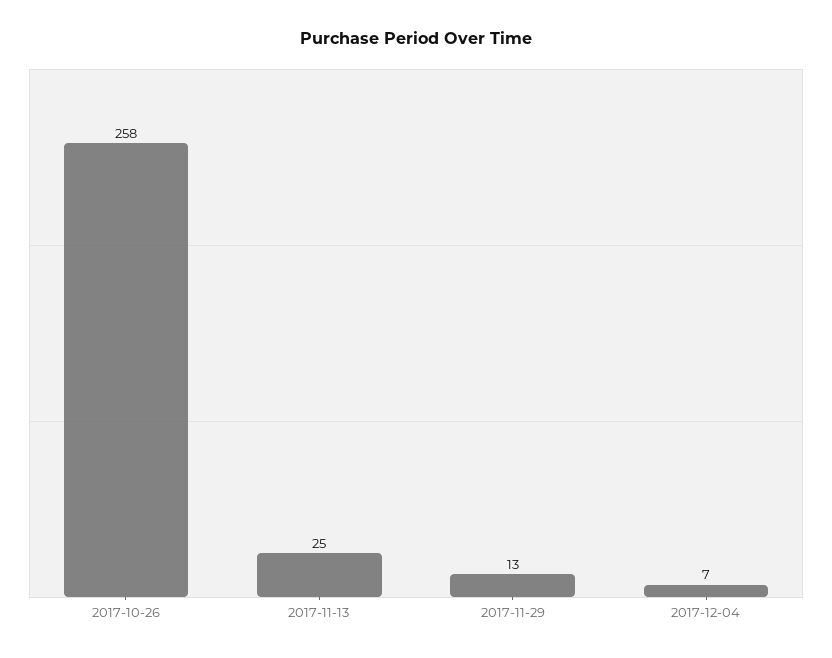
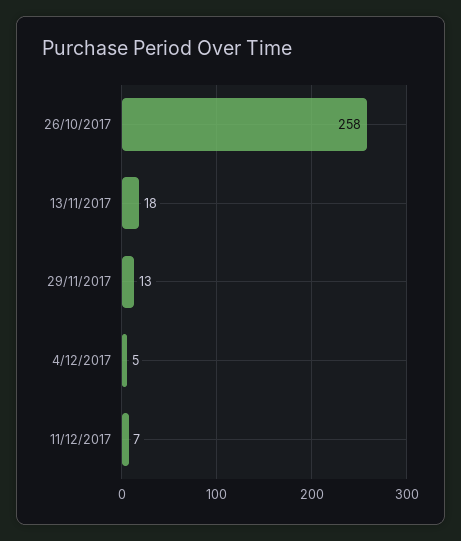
2017-11-13: 25 -> 18
2017-12-04: 7 -> 5
11/12/2017: none -> 7

